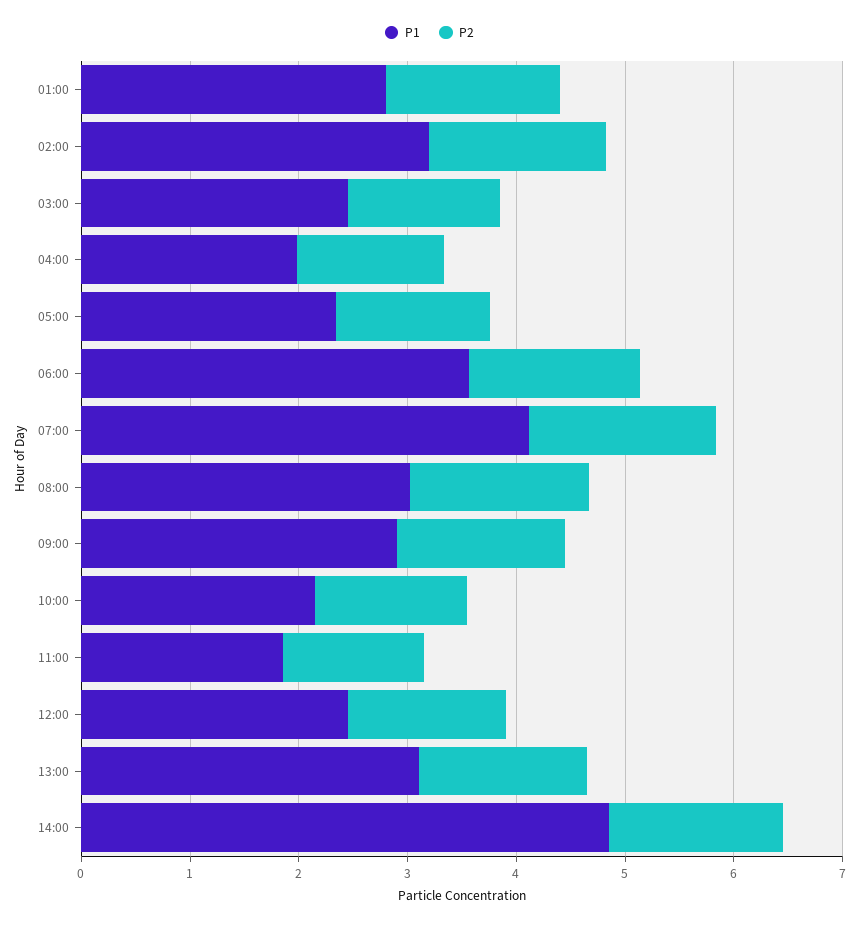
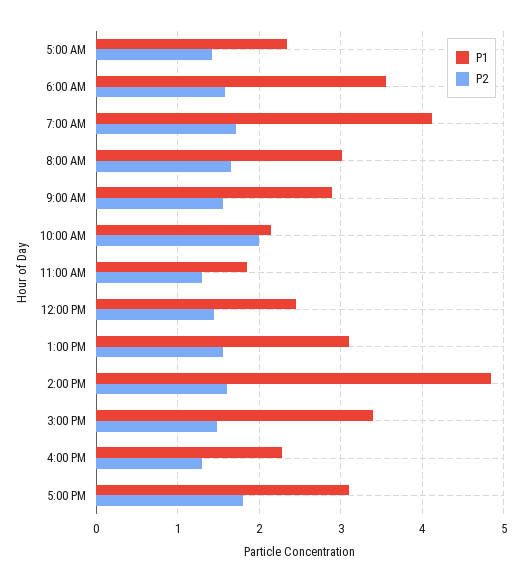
P1, 01:00: 2.8 -> none
P2, 01:00: 1.6 -> none
P1, 02:00: 3.2 -> none
P2, 02:00: 1.6 -> none
P1, 03:00: 2.4 -> none
P2, 03:00: 1.4 -> none
P1, 04:00: 2 -> none
P2, 04:00: 1.4 -> none
P2, 10:00: 1.4 -> 2
P1, 3:00 PM: none -> 3.4
P2, 3:00 PM: none -> 1.5
P1, 4:00 PM: none -> 2.3
P2, 4:00 PM: none -> 1.3
P1, 5:00 PM: none -> 3.1
P2, 5:00 PM: none -> 1.8

